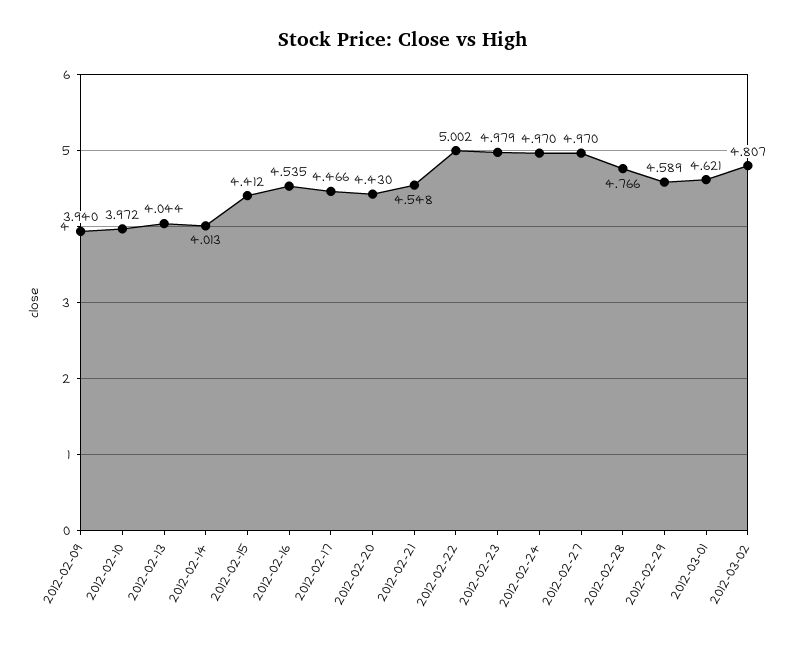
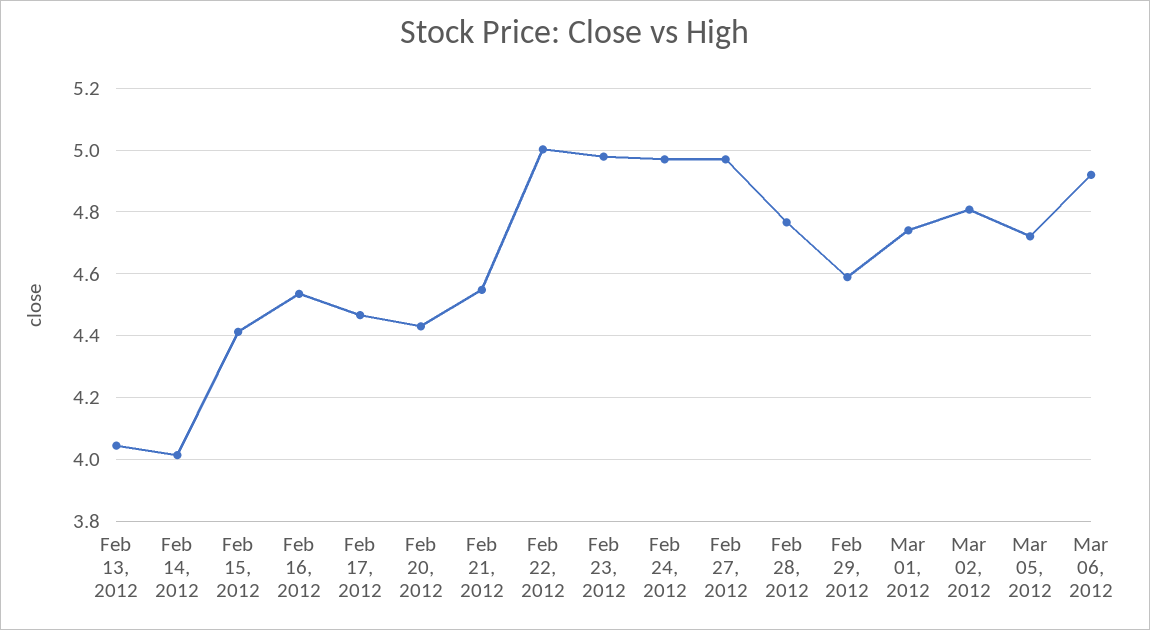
2012-02-09: 3.94 -> none
2012-02-10: 3.972 -> none
2012-03-01: 4.621 -> 4.74
Mar 05, 2012: none -> 4.72
Mar 06, 2012: none -> 4.92

